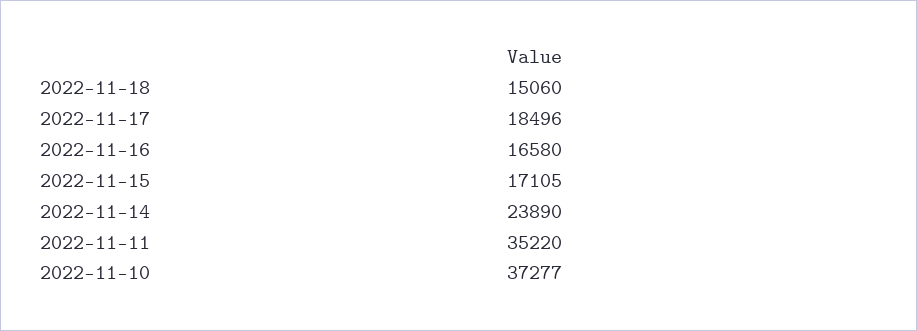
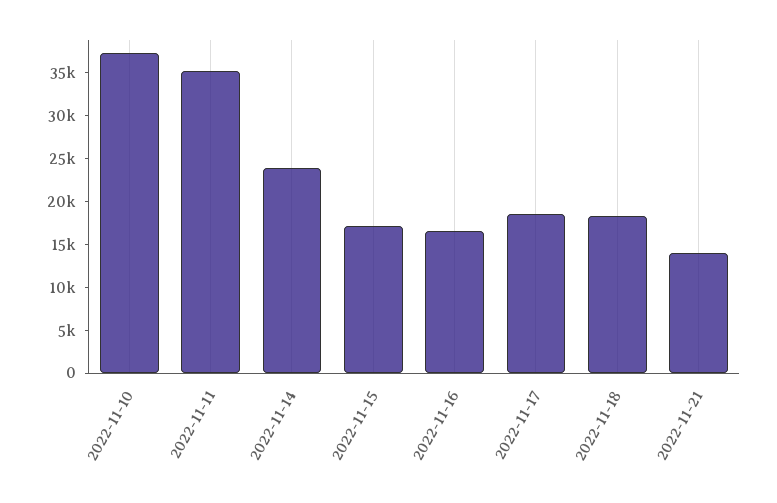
2022-11-18: 15060 -> 18000
2022-11-21: none -> 14000

